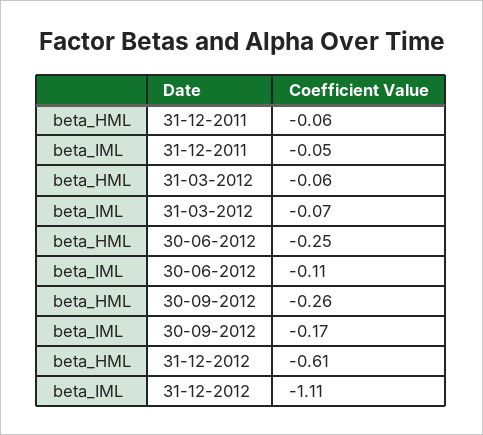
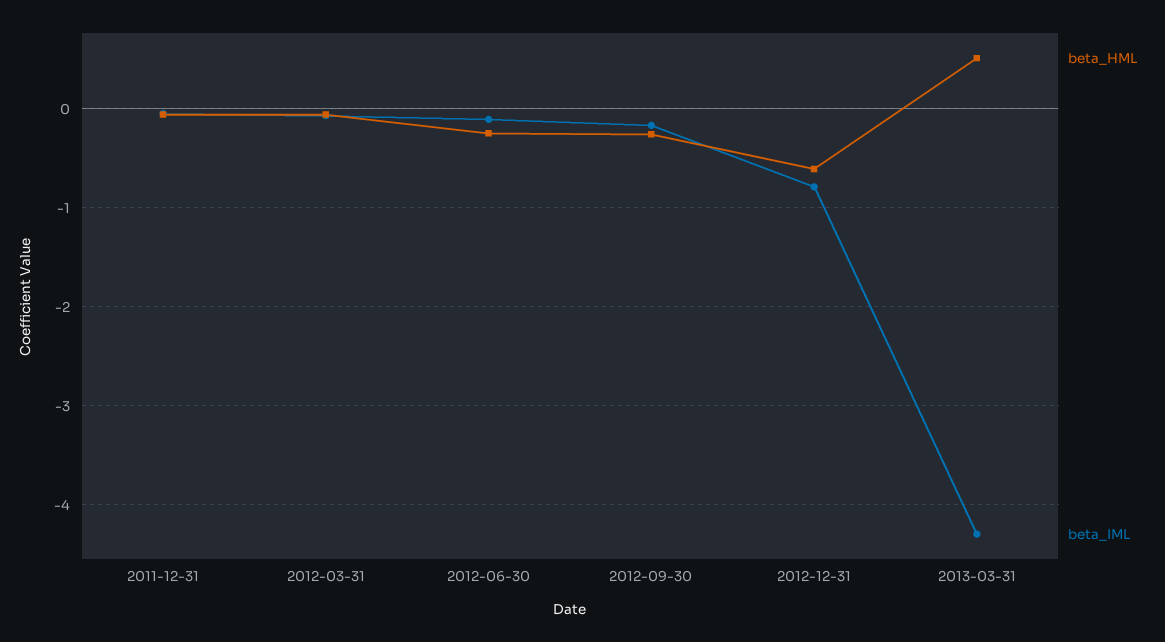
beta_IML, 31-12-2012: -1.11 -> -0.8
beta_HML, 2013-03-31: none -> 0.5
beta_IML, 2013-03-31: none -> -4.3

